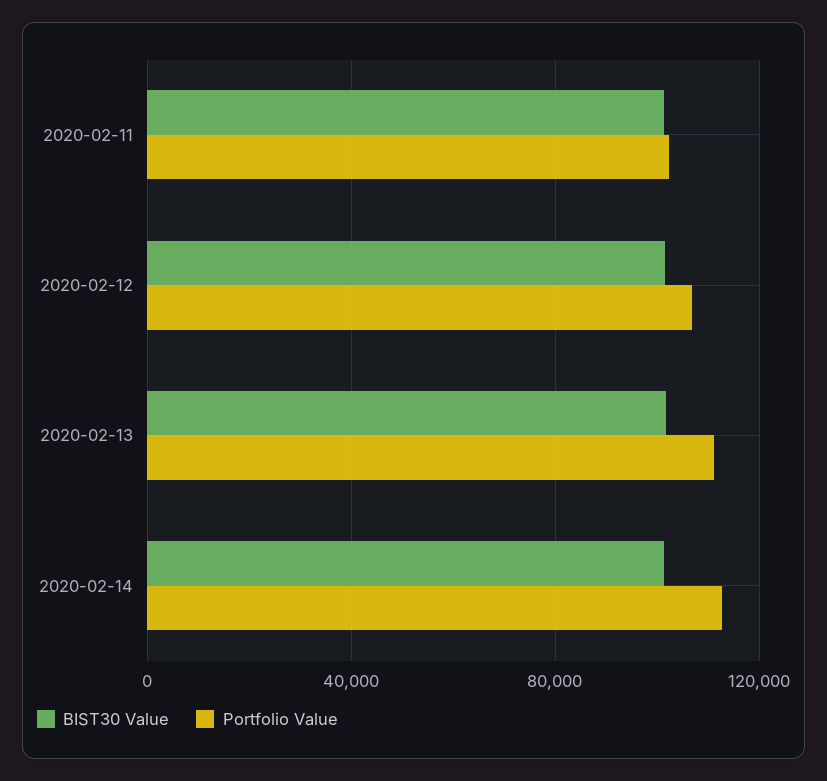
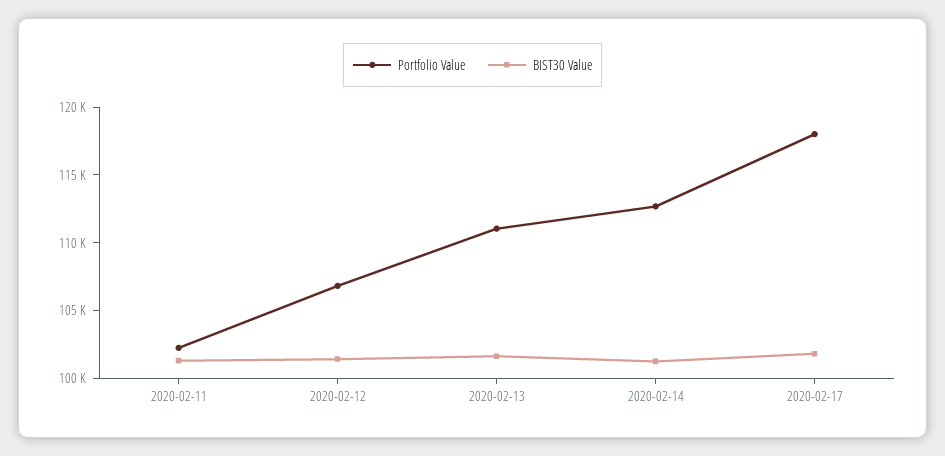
Portfolio Value, 2020-02-17: none -> 118000
BIST30 Value, 2020-02-17: none -> 102000

